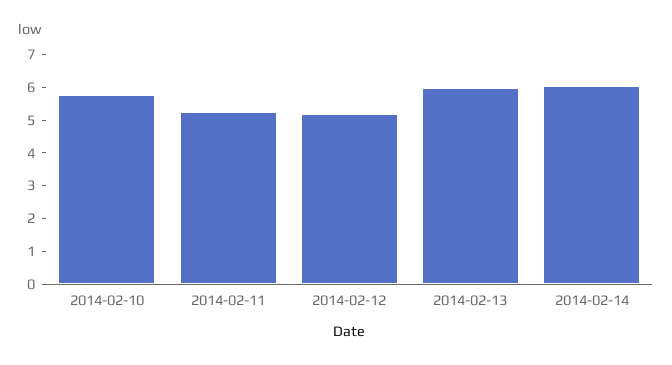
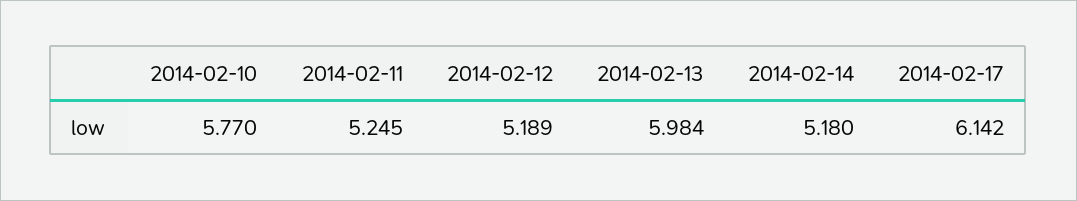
2014-02-14: 6 -> 5.18
2014-02-17: none -> 6.142

